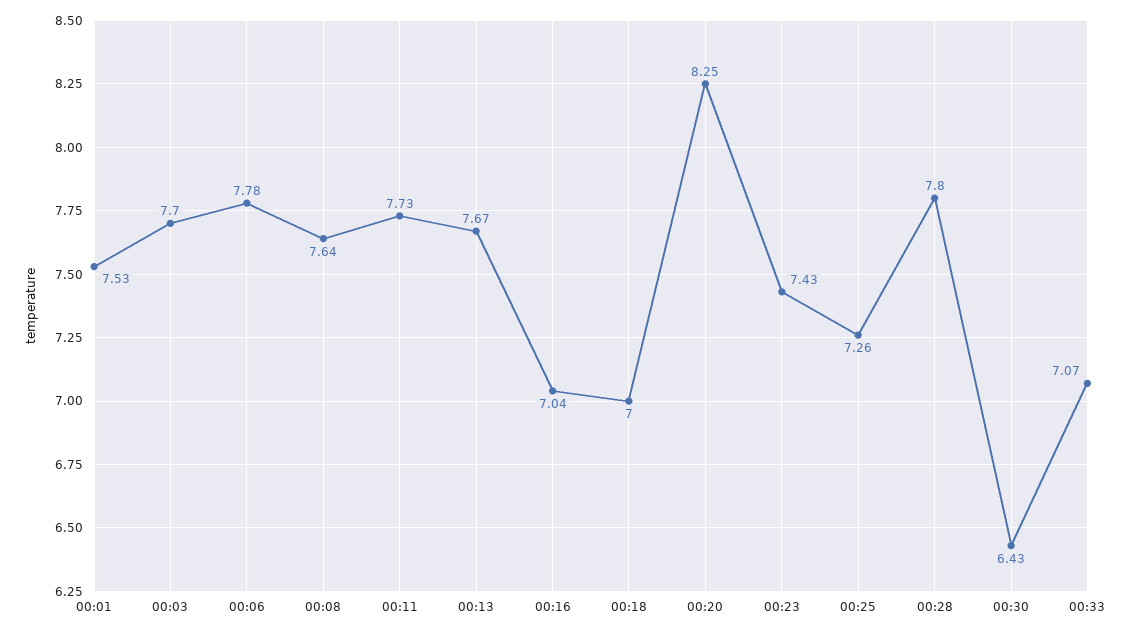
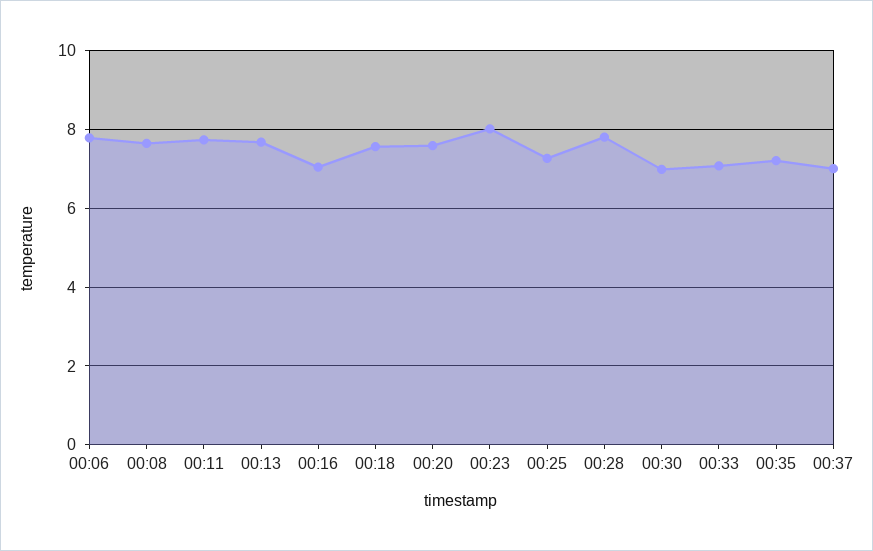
00:01: 7.53 -> none
00:03: 7.7 -> none
00:18: 7 -> 7.6
00:20: 8.25 -> 7.6
00:23: 7.43 -> 8
00:30: 6.43 -> 7
00:35: none -> 7.2
00:37: none -> 7

